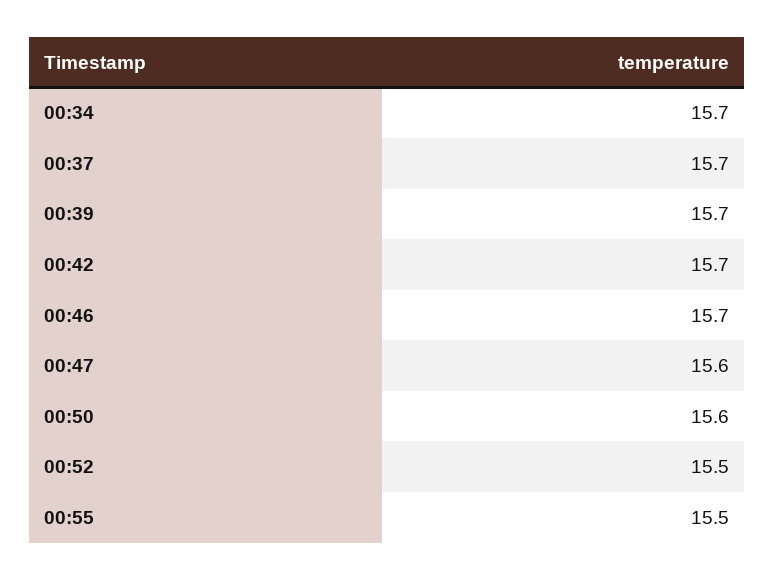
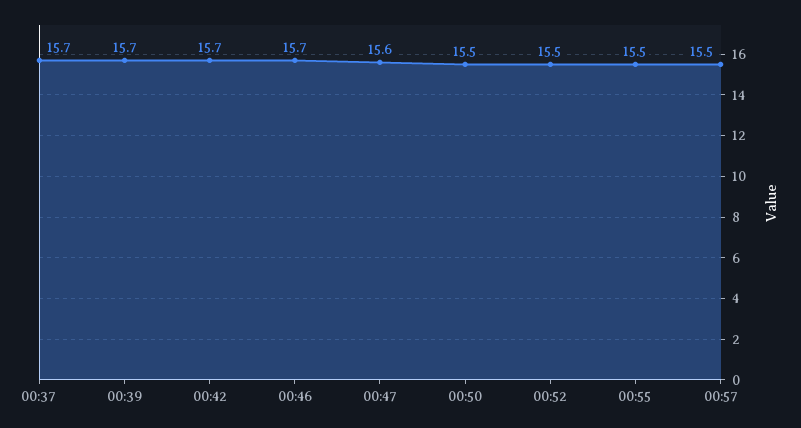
00:34: 15.7 -> none
00:50: 15.6 -> 15.5
00:57: none -> 15.5

